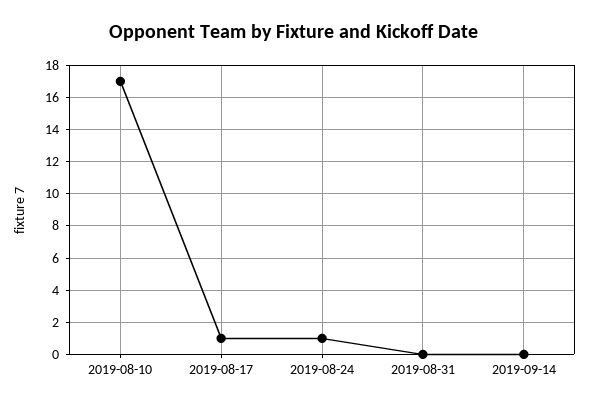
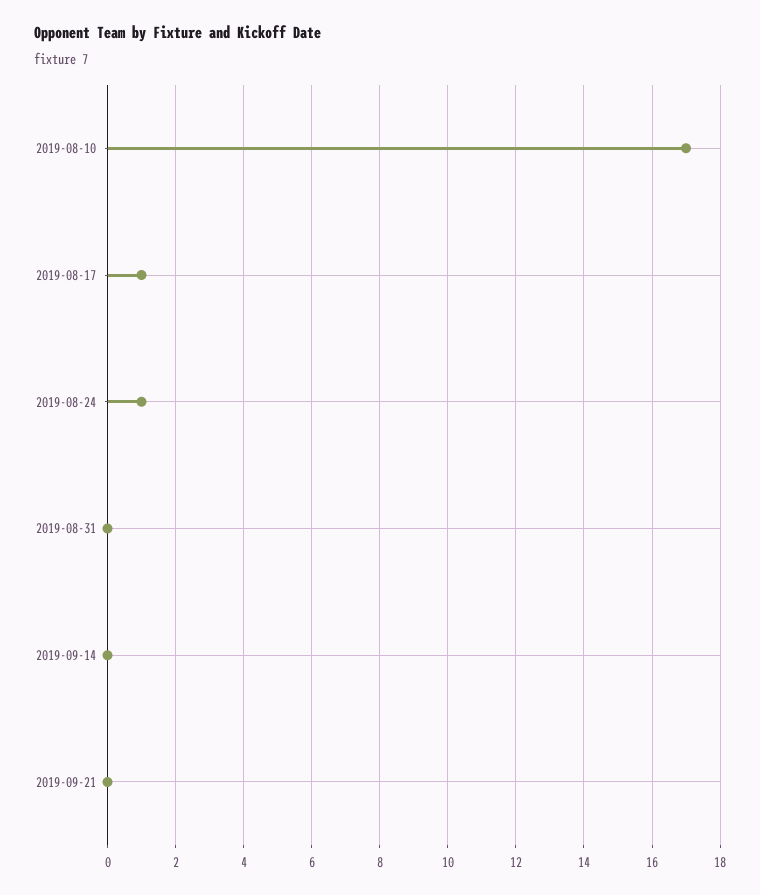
2019-09-21: none -> 0

